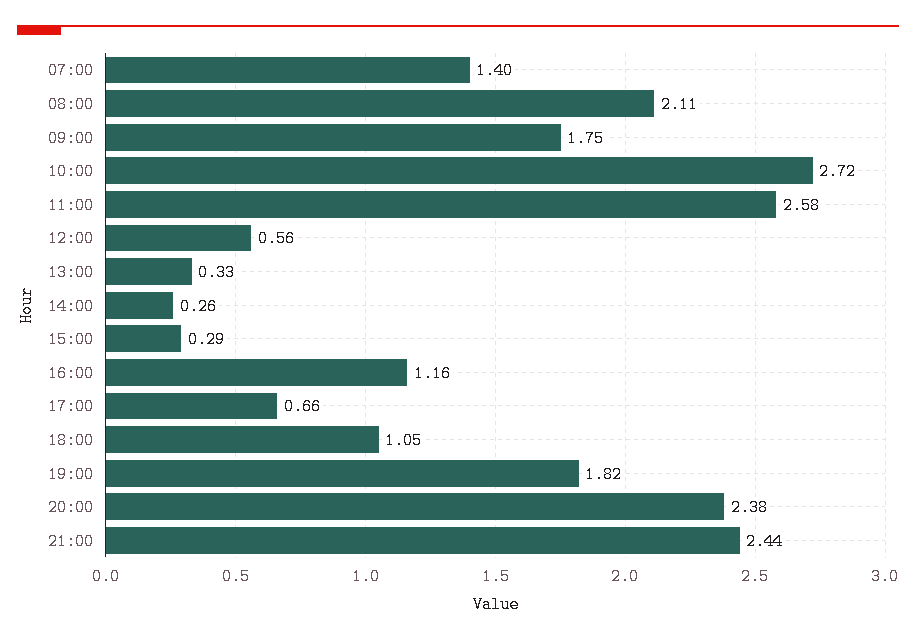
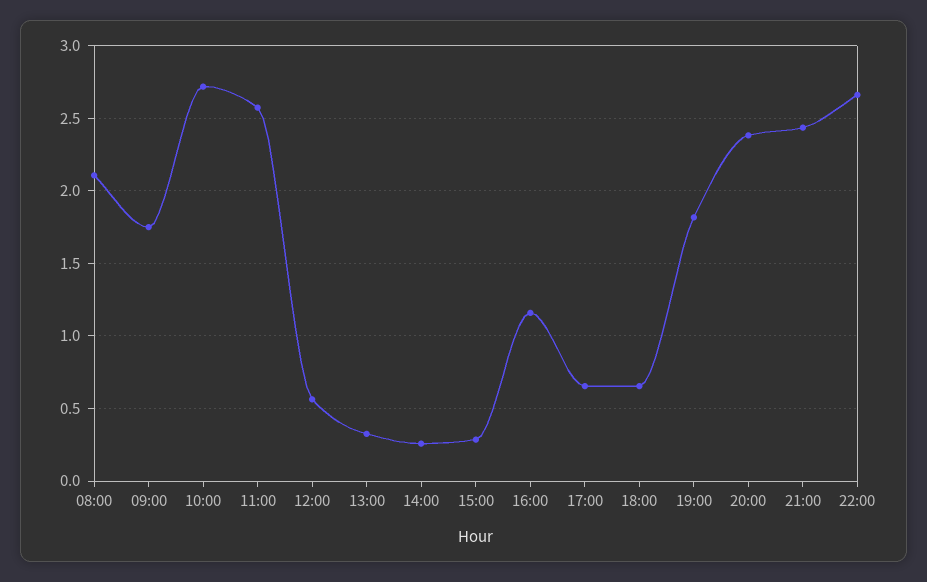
07:00: 1.4 -> none
18:00: 1.05 -> 0.65
22:00: none -> 2.65

